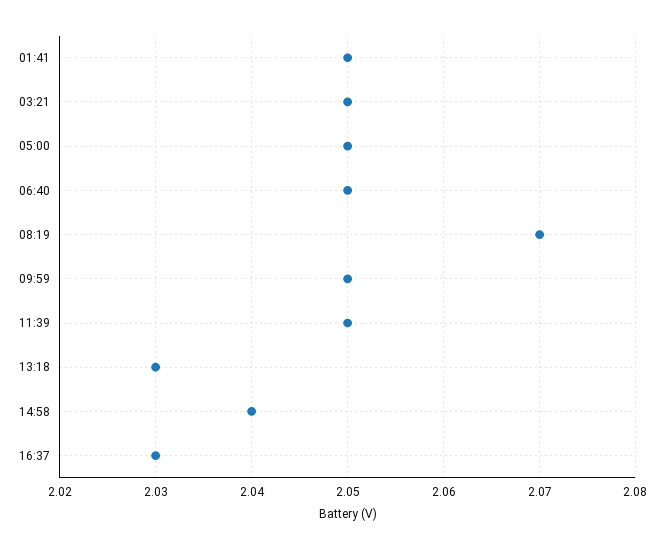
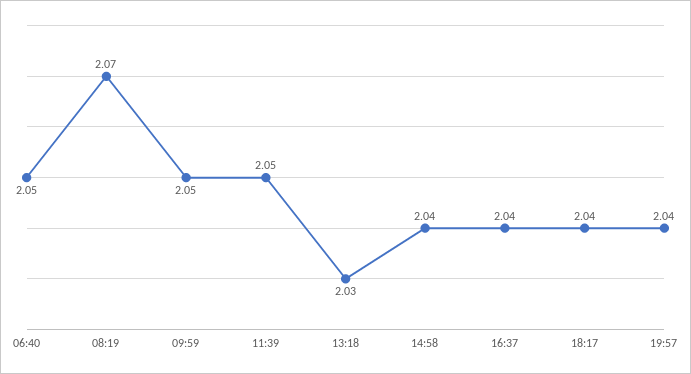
01:41: 2.05 -> none
03:21: 2.05 -> none
05:00: 2.05 -> none
16:37: 2.03 -> 2.04
18:17: none -> 2.04
19:57: none -> 2.04

